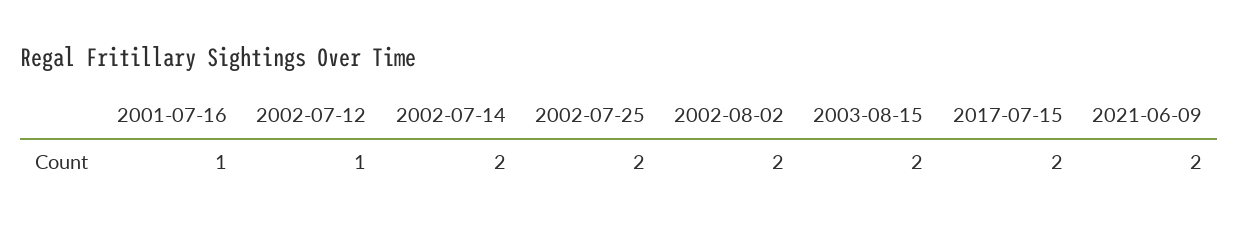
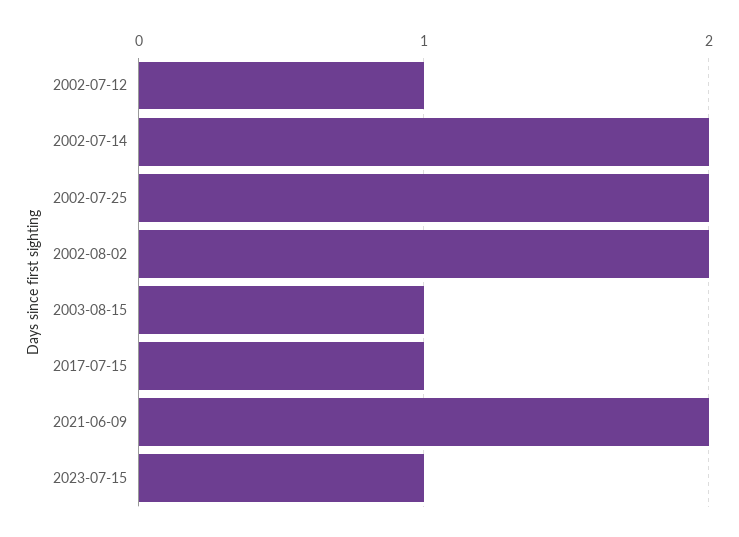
2001-07-16: 1 -> none
2003-08-15: 2 -> 1
2017-07-15: 2 -> 1
2023-07-15: none -> 1

